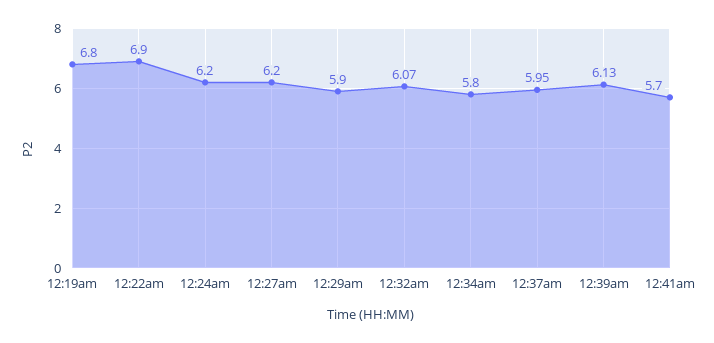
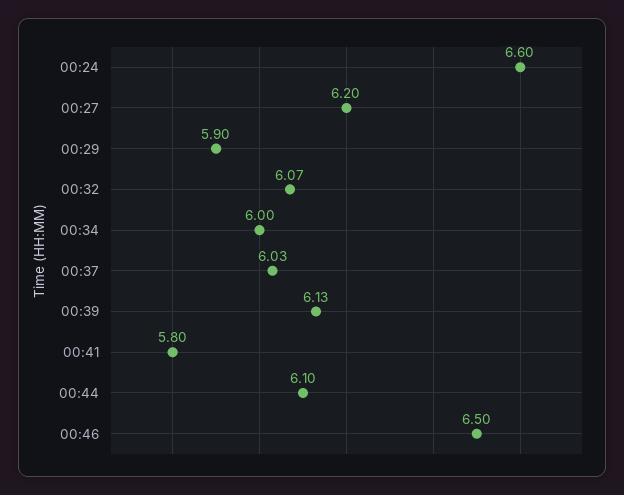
12:19am: 6.8 -> none
12:22am: 6.9 -> none
12:24am: 6.2 -> 6.6
12:34am: 5.8 -> 6
12:37am: 5.95 -> 6.03
12:41am: 5.7 -> 5.8
00:44: none -> 6.1
00:46: none -> 6.5

